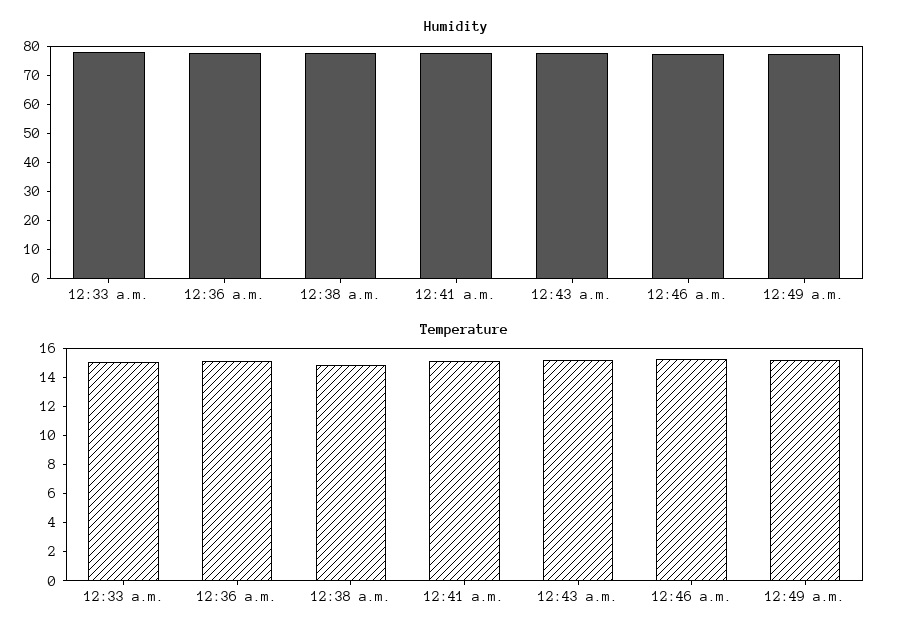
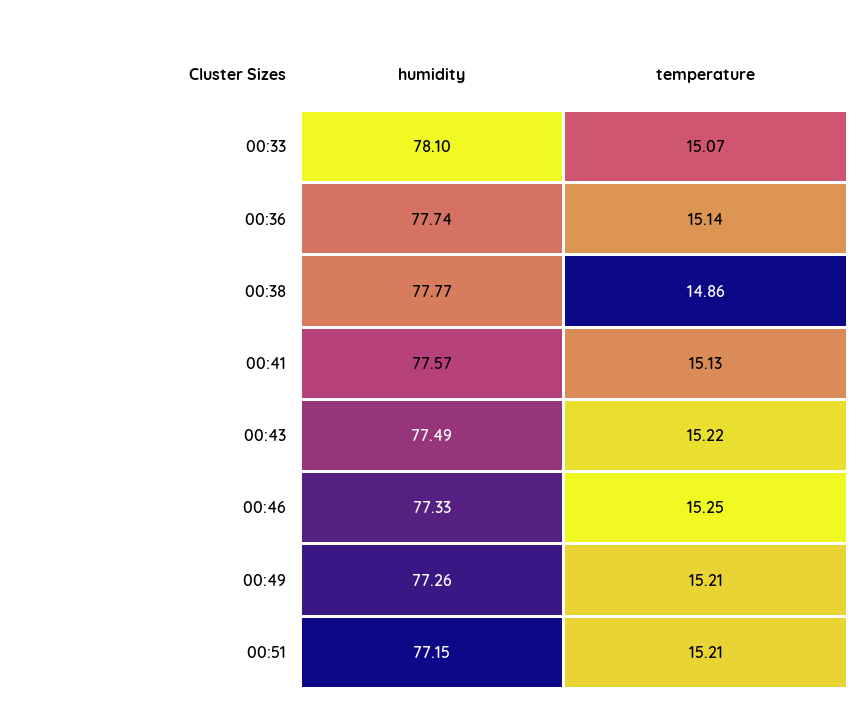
Humidity, 00:51: none -> 77.15
Temperature, 00:51: none -> 15.21

